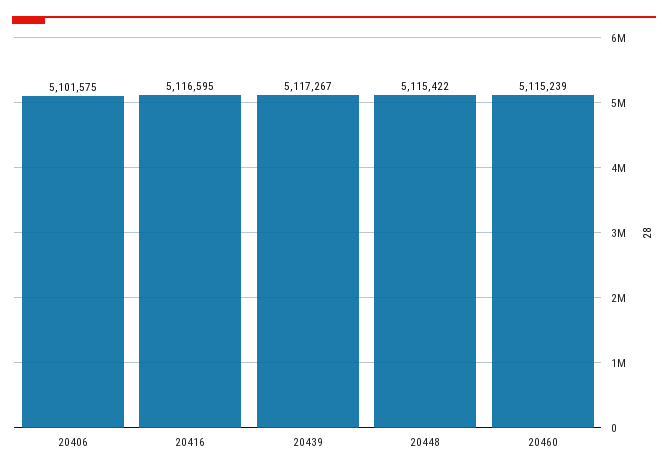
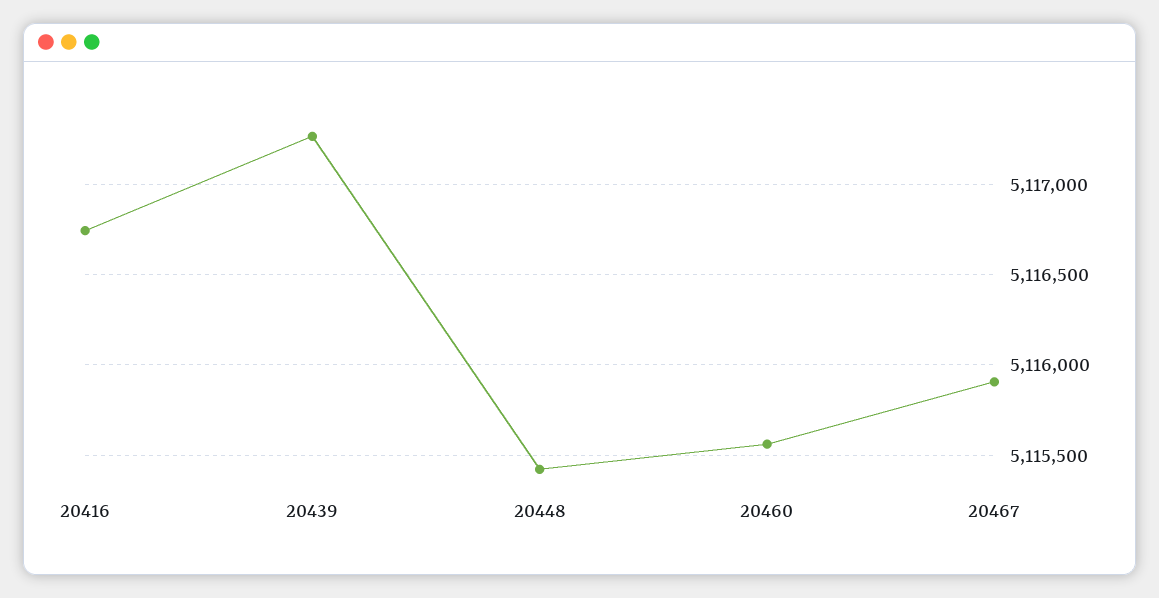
20406: 5101575 -> none
20416: 5116595 -> 5116750
20460: 5115239 -> 5115550
20467: none -> 5115900

